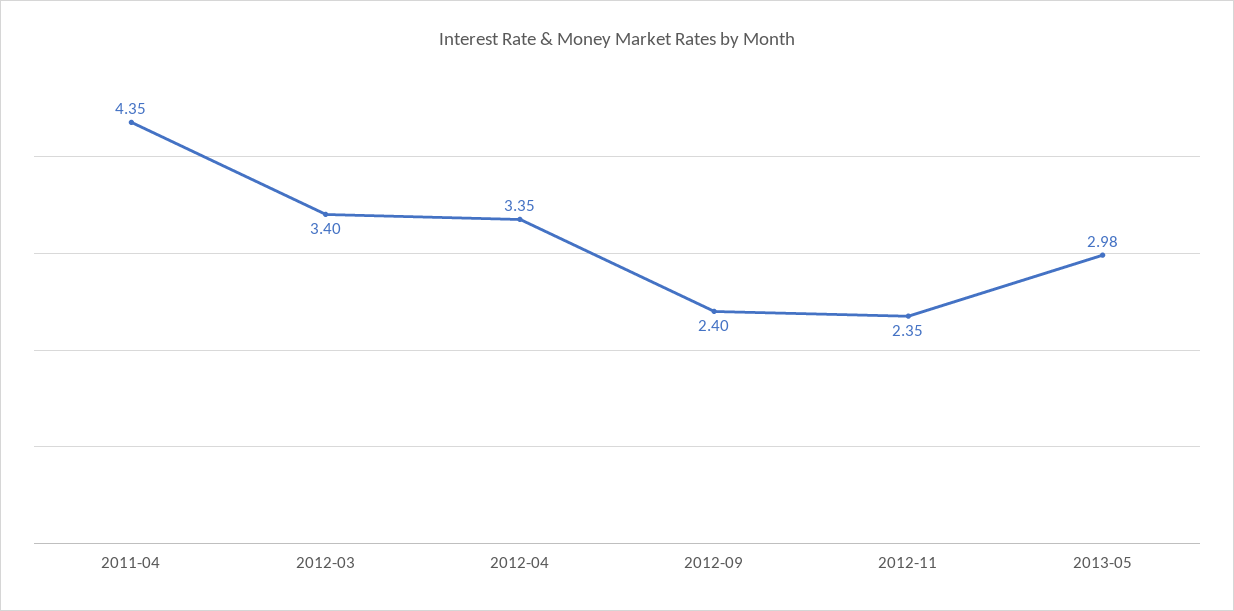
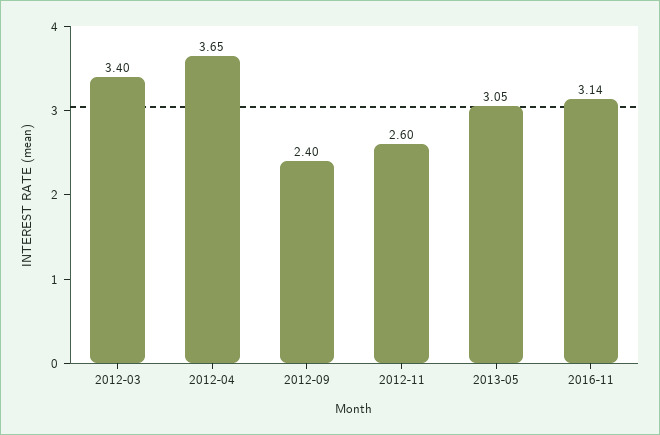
2011-04: 4.35 -> none
2012-04: 3.35 -> 3.65
2012-11: 2.35 -> 2.6
2013-05: 2.98 -> 3.05
2016-11: none -> 3.14

